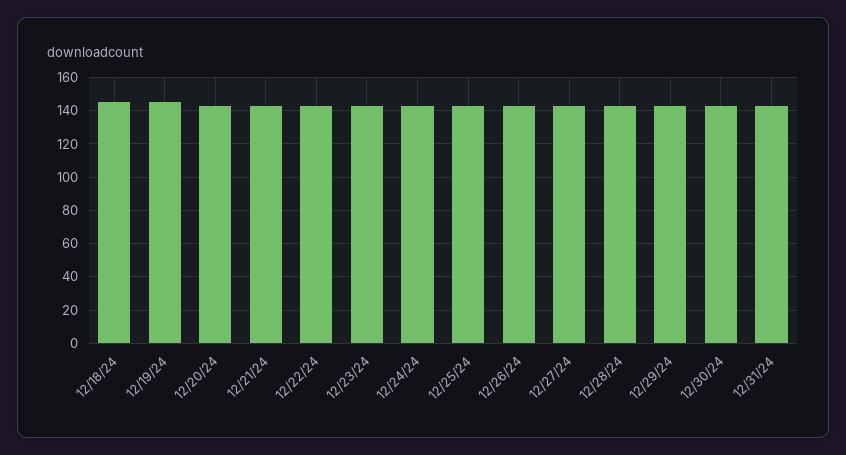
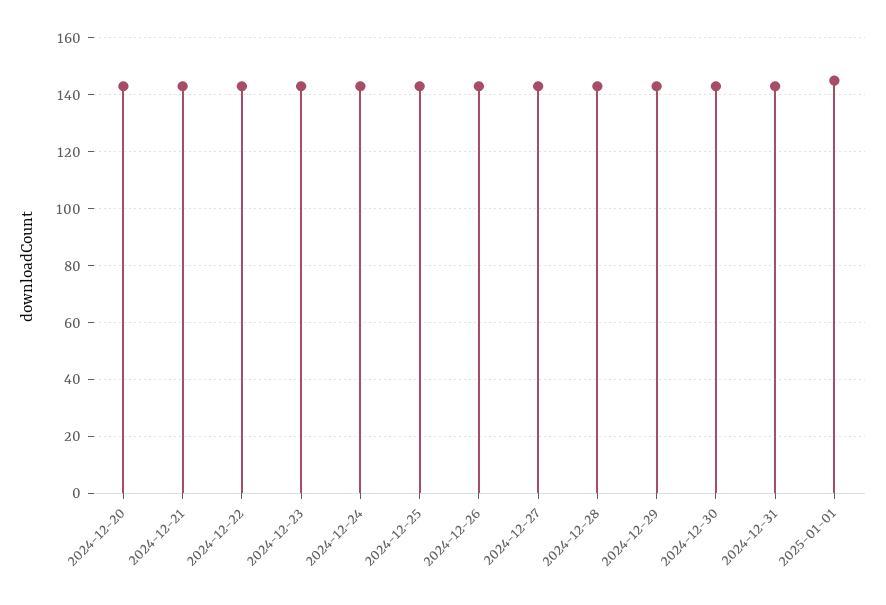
12/18/24: 145 -> none
12/19/24: 145 -> none
2025-01-01: none -> 145

